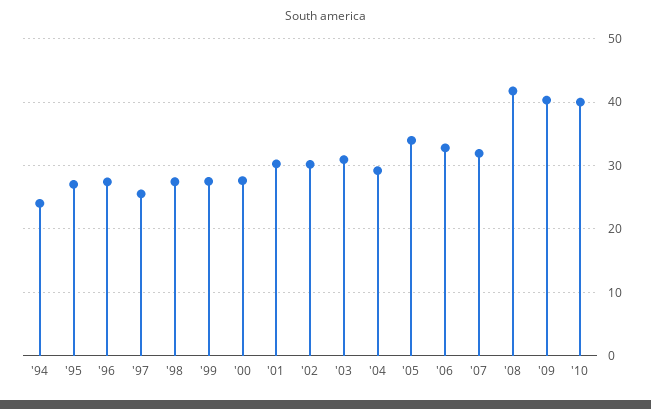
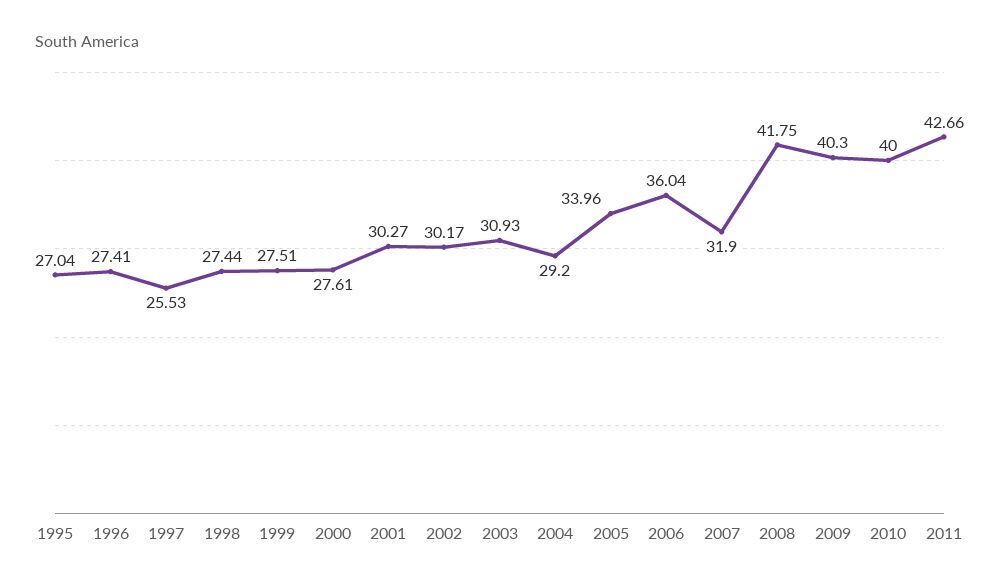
'94: 24 -> none
'06: 33 -> 36.04
2011: none -> 42.66

